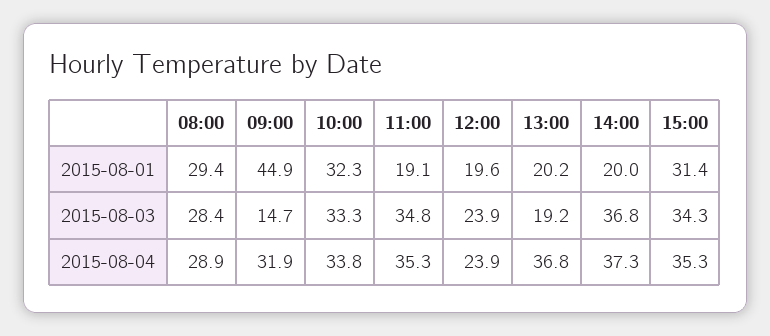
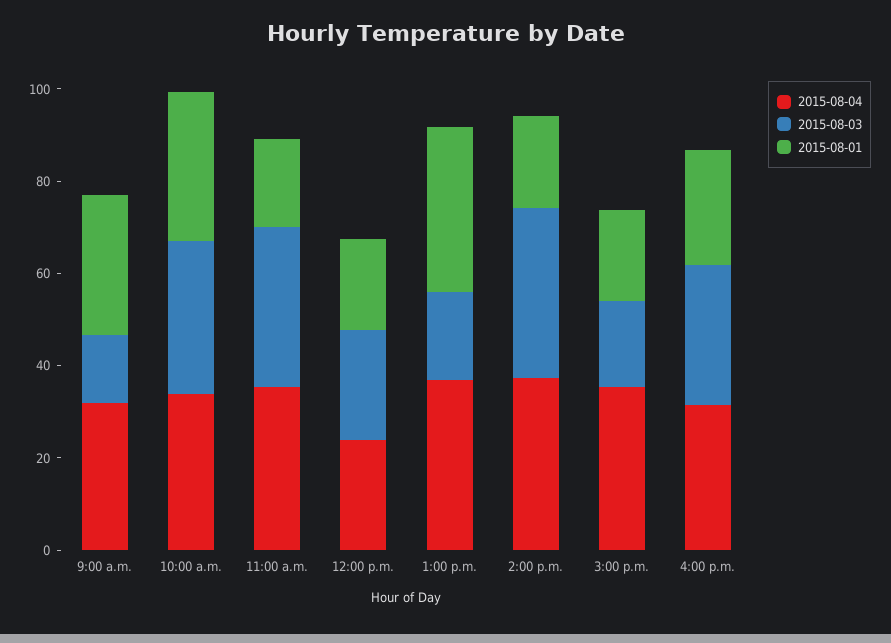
2015-08-01, 08:00: 29.4 -> none
2015-08-01, 09:00: 44.9 -> 30
2015-08-01, 13:00: 20.2 -> 35
2015-08-01, 15:00: 31.4 -> 20
2015-08-03, 08:00: 28.4 -> none
2015-08-03, 15:00: 34.3 -> 20
2015-08-04, 08:00: 28.9 -> none
2015-08-04, 4:00 p.m.: none -> 30
2015-08-03, 4:00 p.m.: none -> 30
2015-08-01, 4:00 p.m.: none -> 25

